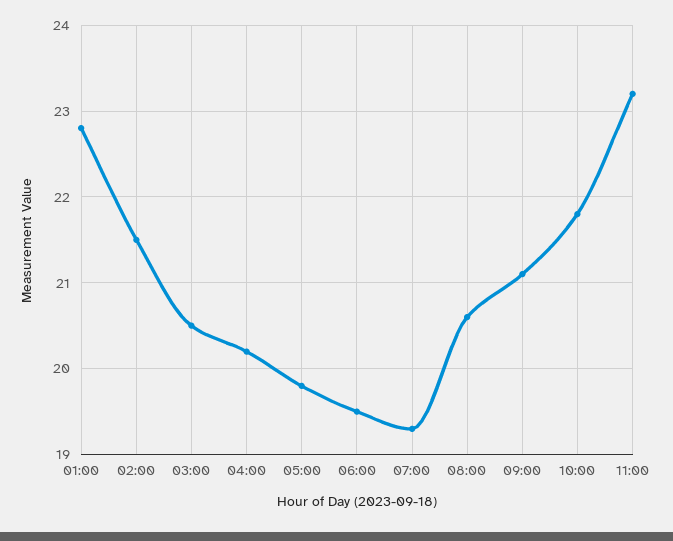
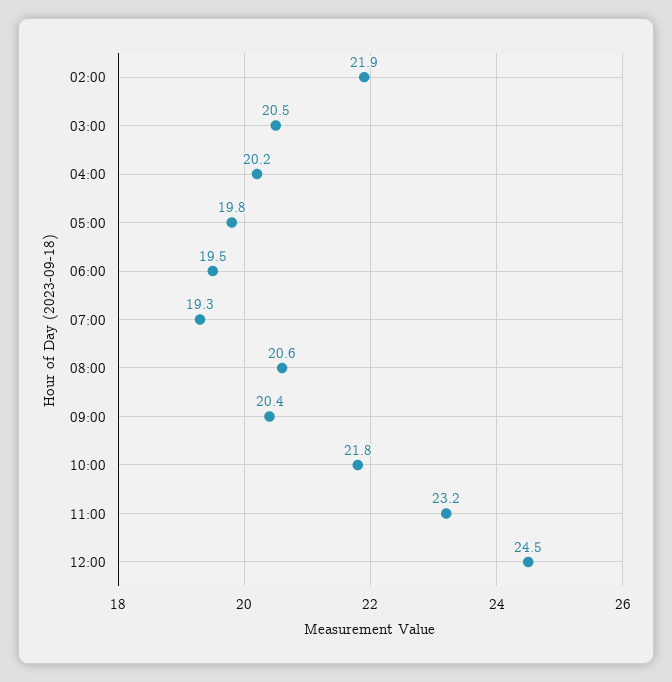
01:00: 22.8 -> none
02:00: 21.5 -> 21.9
09:00: 21.1 -> 20.4
12:00: none -> 24.5

